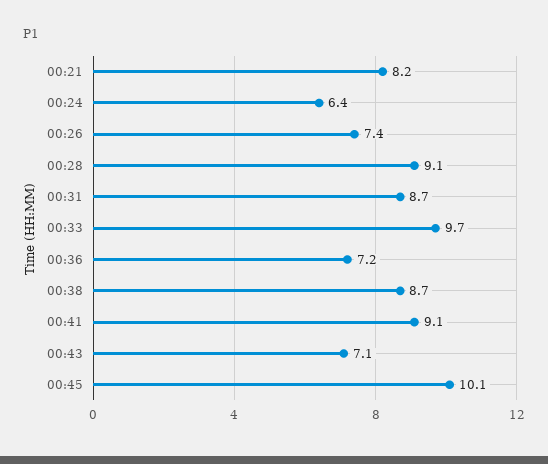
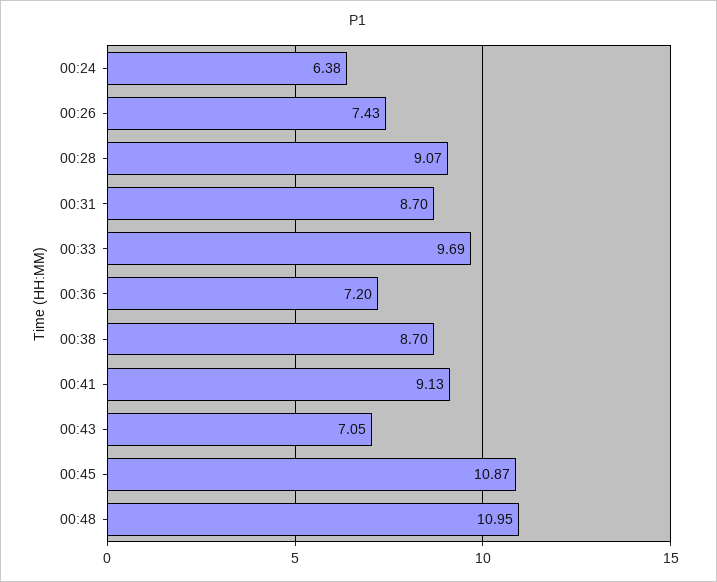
00:21: 8.2 -> none
00:45: 10.1 -> 10.87
00:48: none -> 10.95

